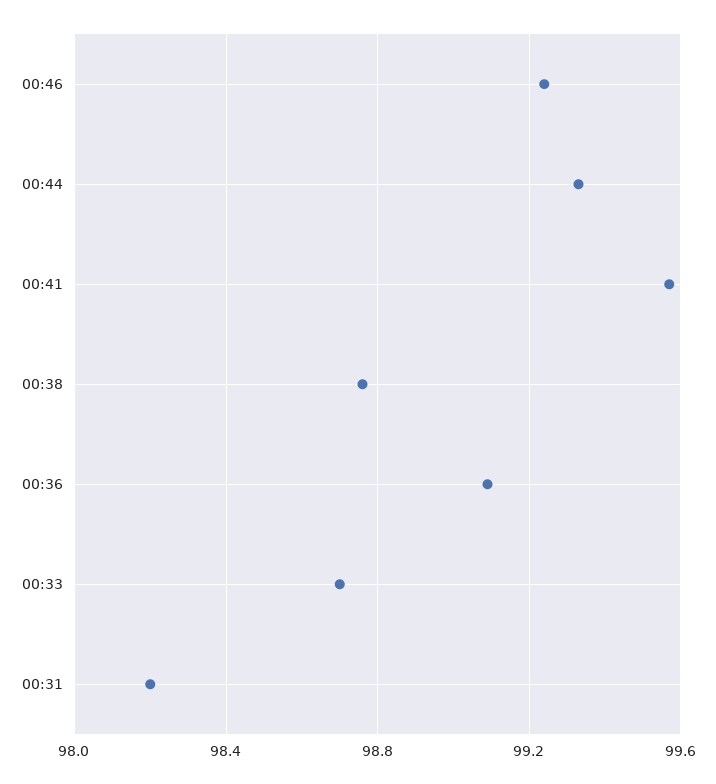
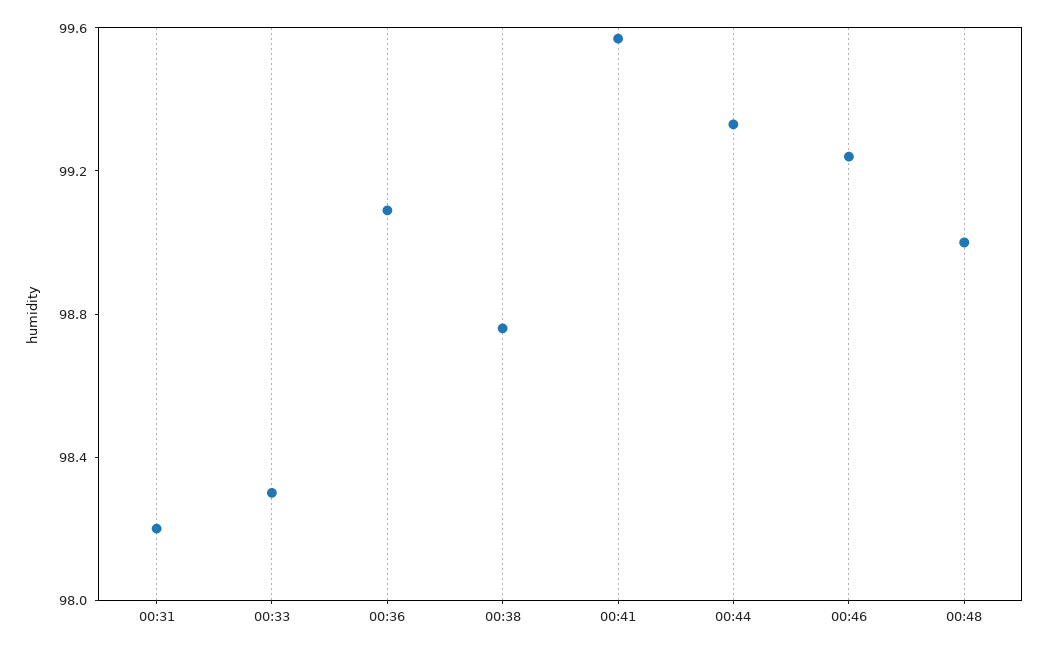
00:33: 98.7 -> 98.3
00:48: none -> 99

